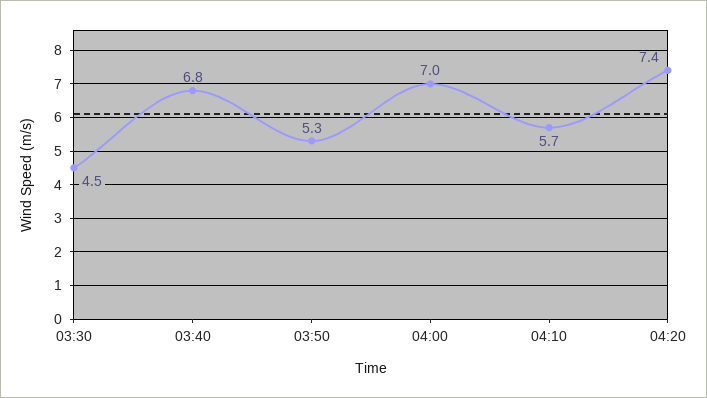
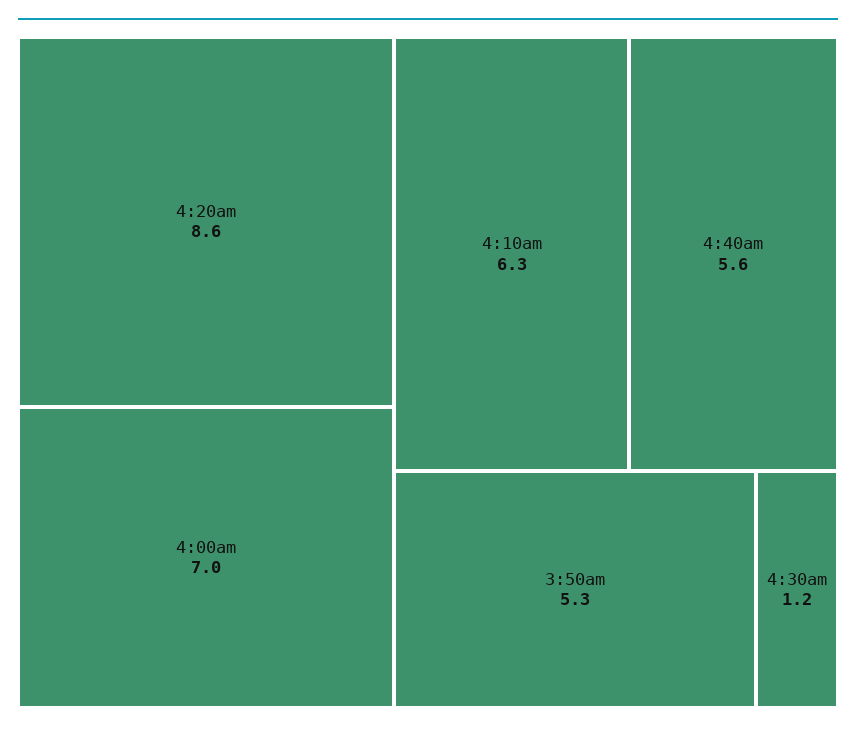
03:30: 4.5 -> none
03:40: 6.8 -> none
04:10: 5.7 -> 6.3
04:20: 7.4 -> 8.6
4:40am: none -> 5.6
4:30am: none -> 1.2

